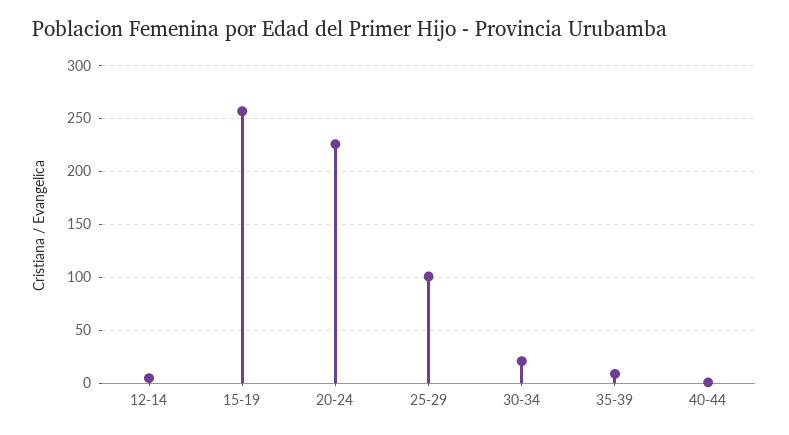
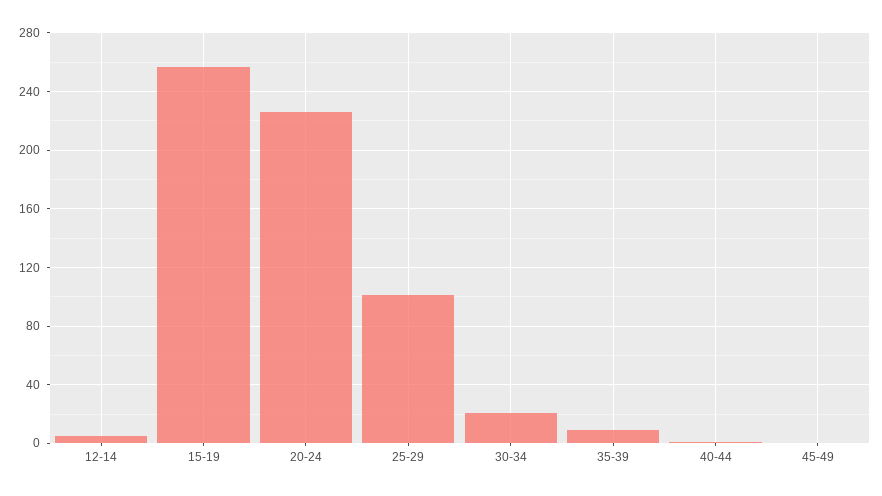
45-49: none -> 0

